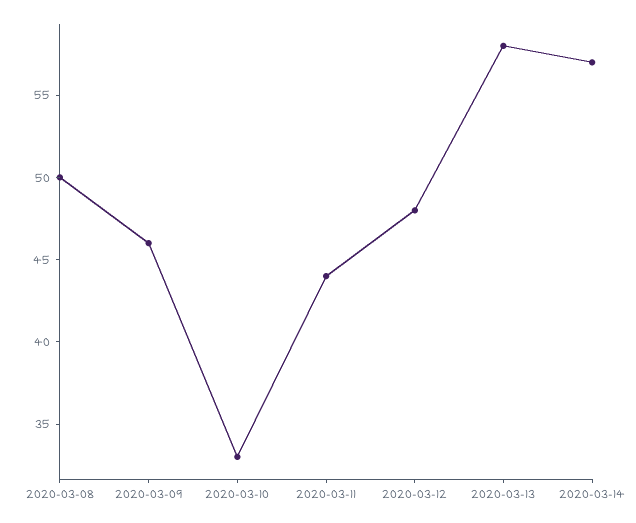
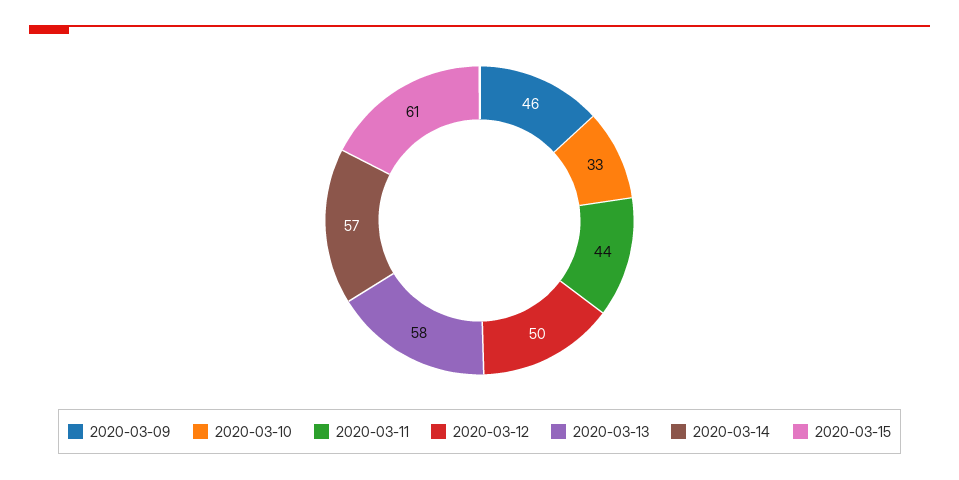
2020-03-08: 50 -> none
2020-03-12: 48 -> 50
2020-03-15: none -> 61

